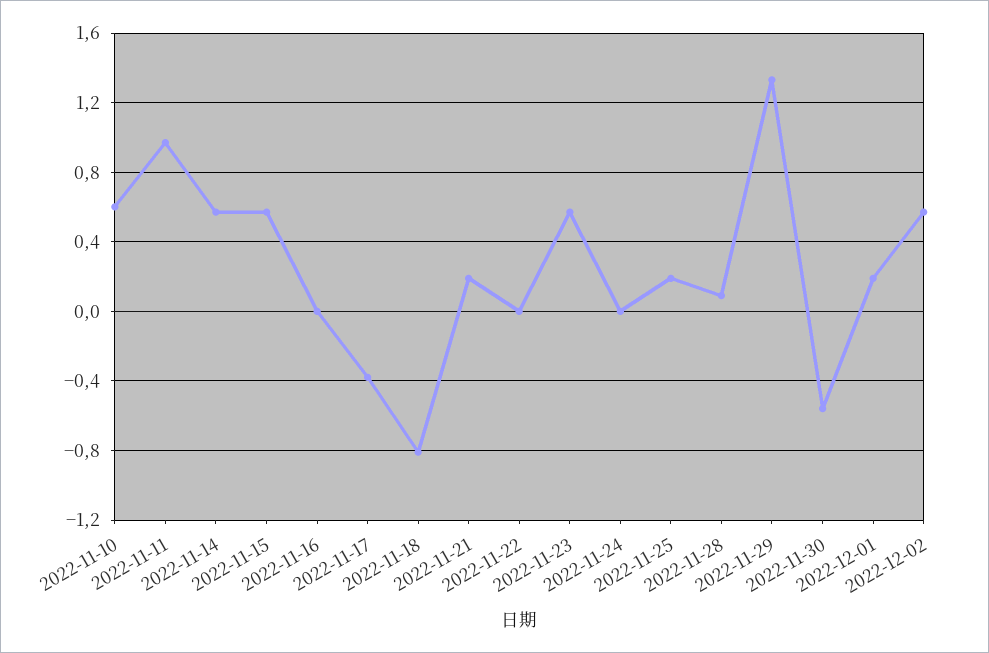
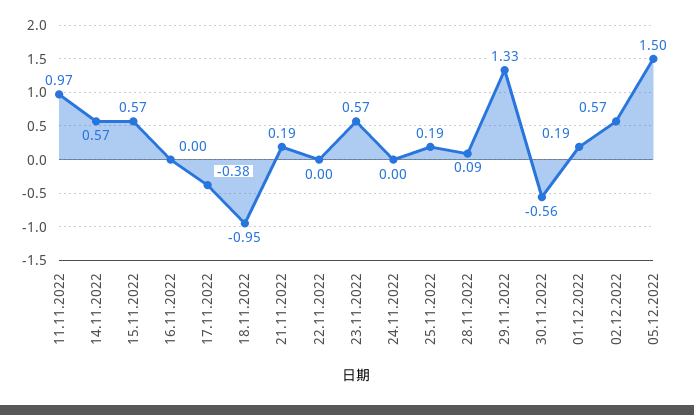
2022-11-10: 0.6 -> none
2022-11-18: -0.8 -> -0.95
05.12.2022: none -> 1.5

